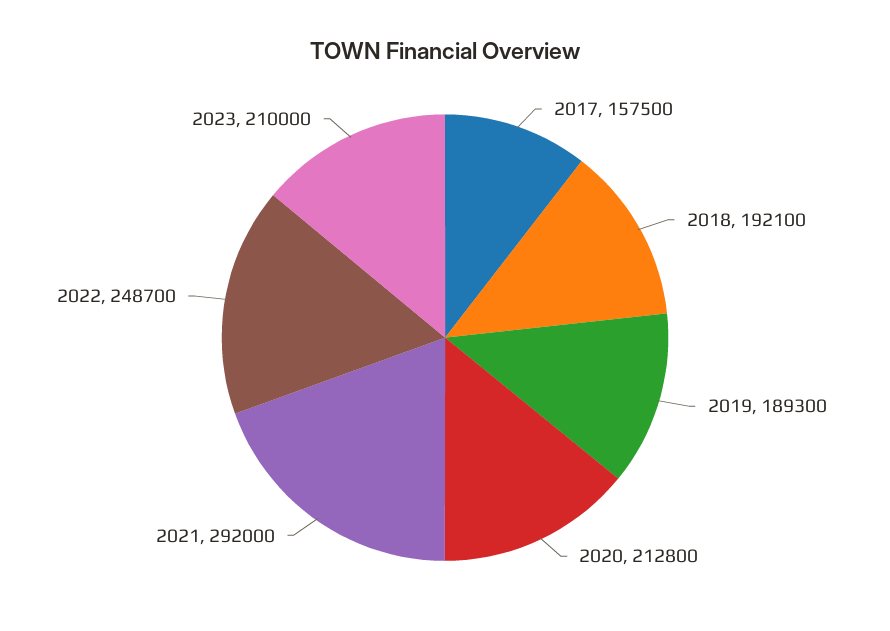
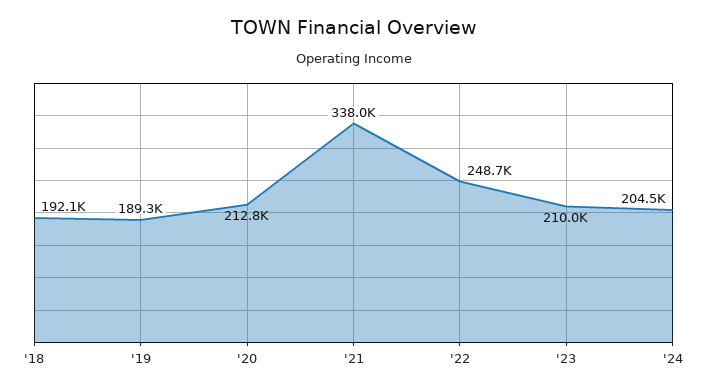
2017: 157500 -> none
2021: 292000 -> 338000
'24: none -> 204500

